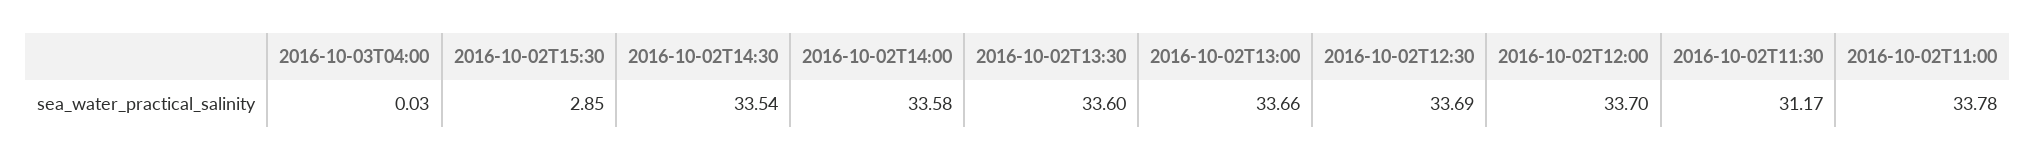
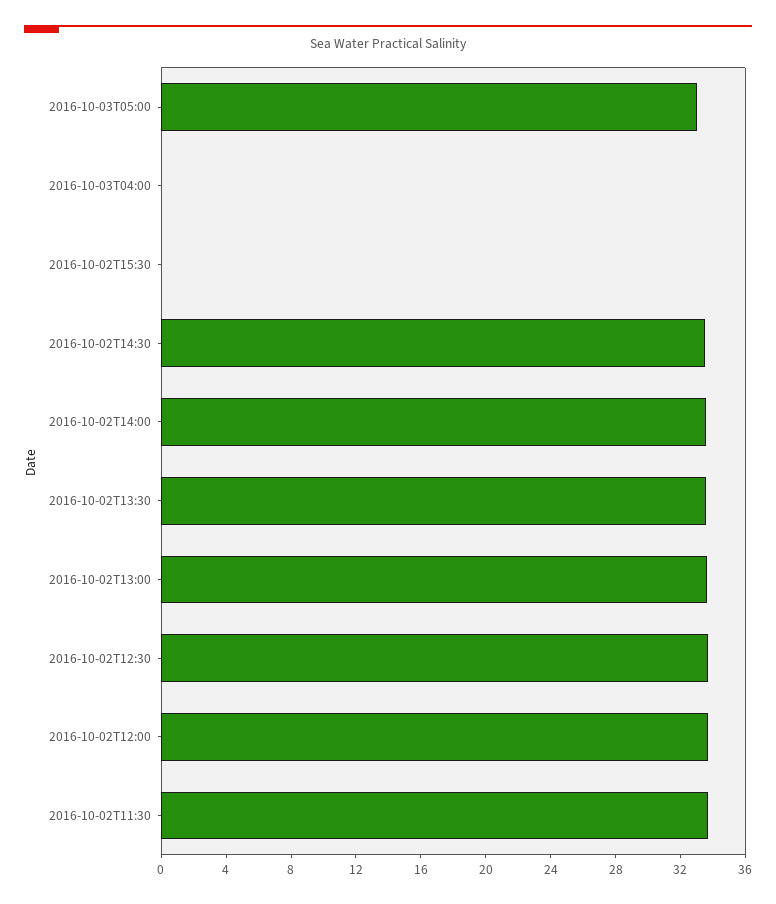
2016-10-02T15:30: 2.85 -> 0
2016-10-02T11:30: 31.17 -> 34
2016-10-02T11:00: 33.78 -> none
2016-10-03T05:00: none -> 33

